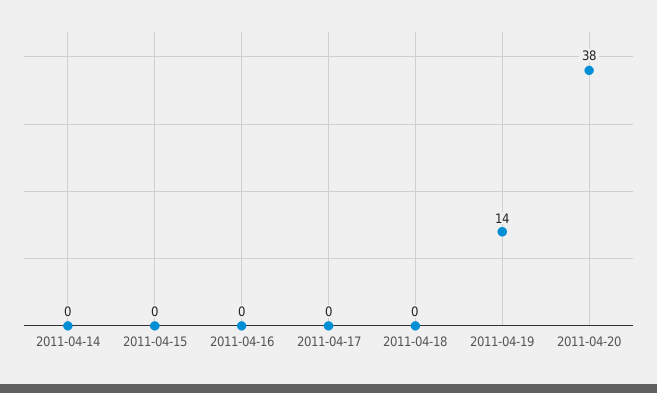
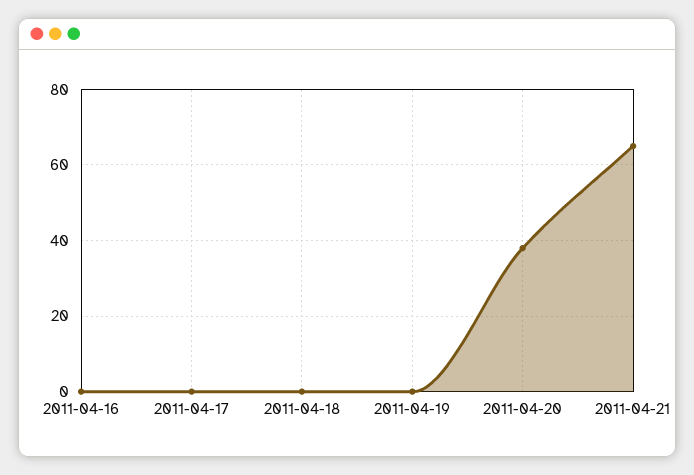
2011-04-14: 0 -> none
2011-04-15: 0 -> none
2011-04-19: 14 -> 0
2011-04-21: none -> 65

